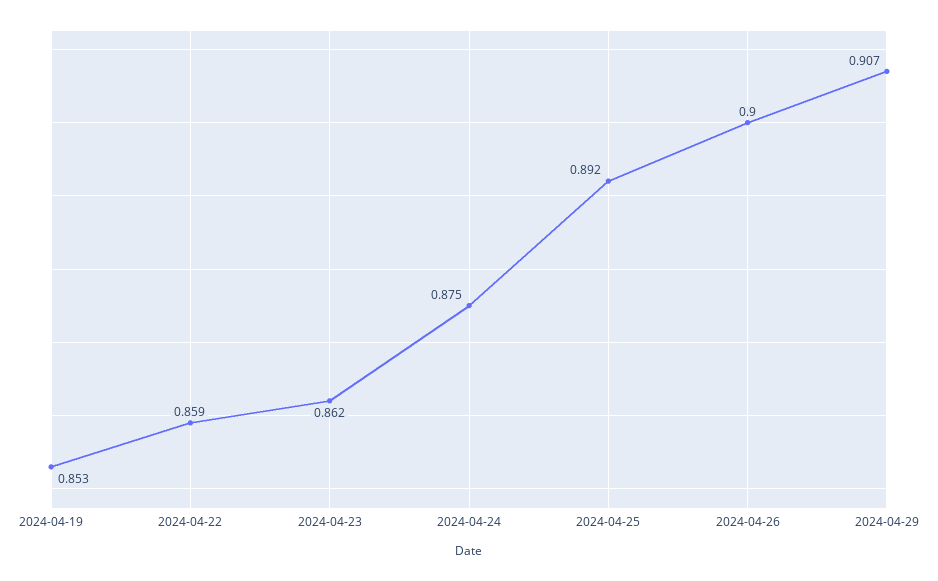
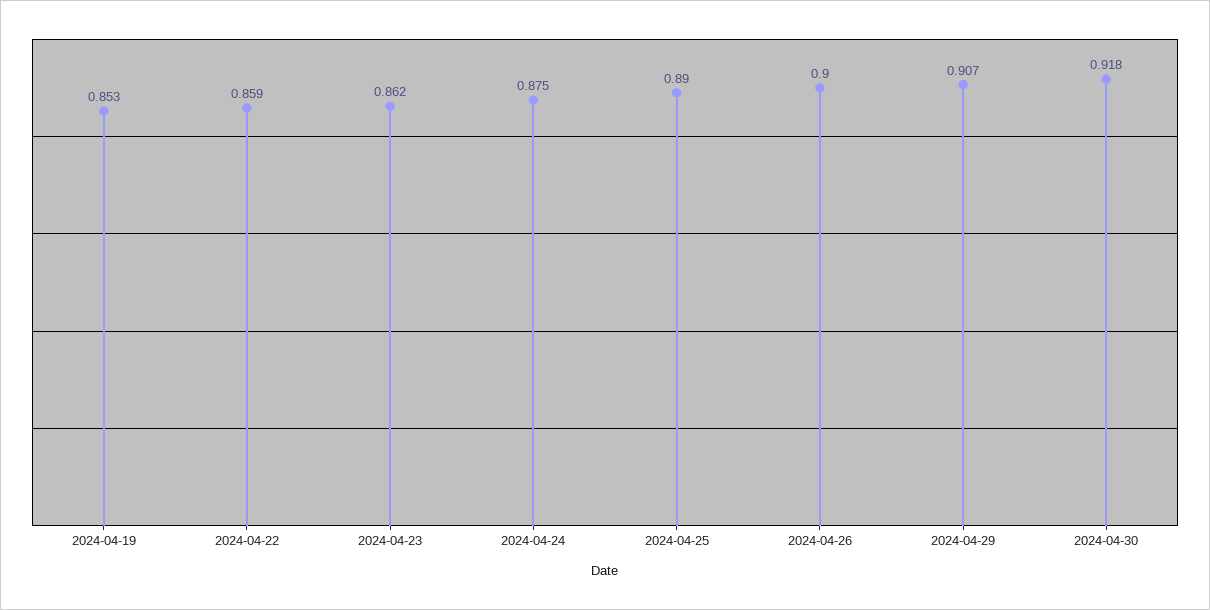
2024-04-25: 0.892 -> 0.89
2024-04-30: none -> 0.918

